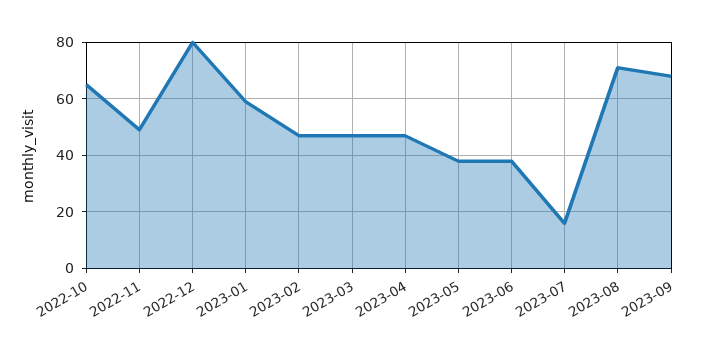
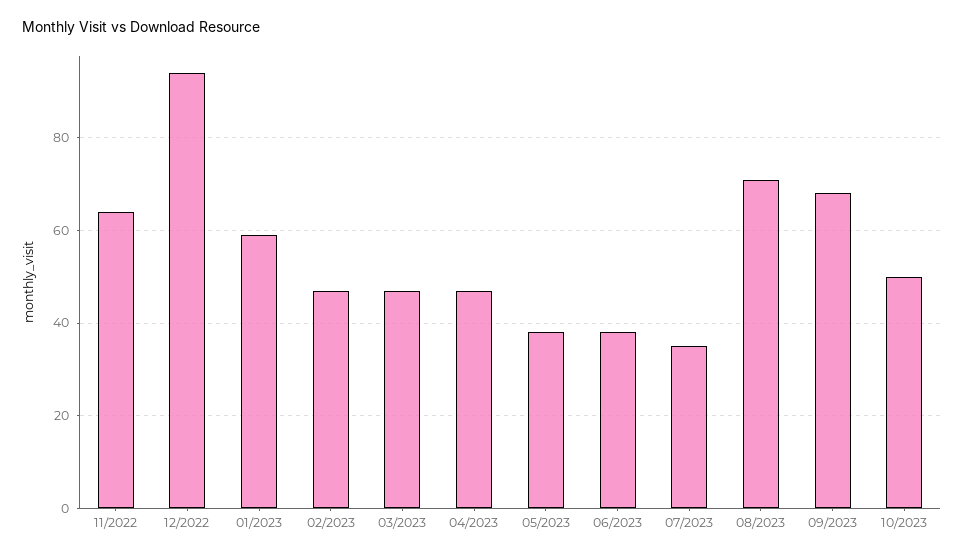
2022-10: 65 -> none
2022-11: 50 -> 65
2022-12: 80 -> 95
2023-07: 15 -> 35
10/2023: none -> 50

